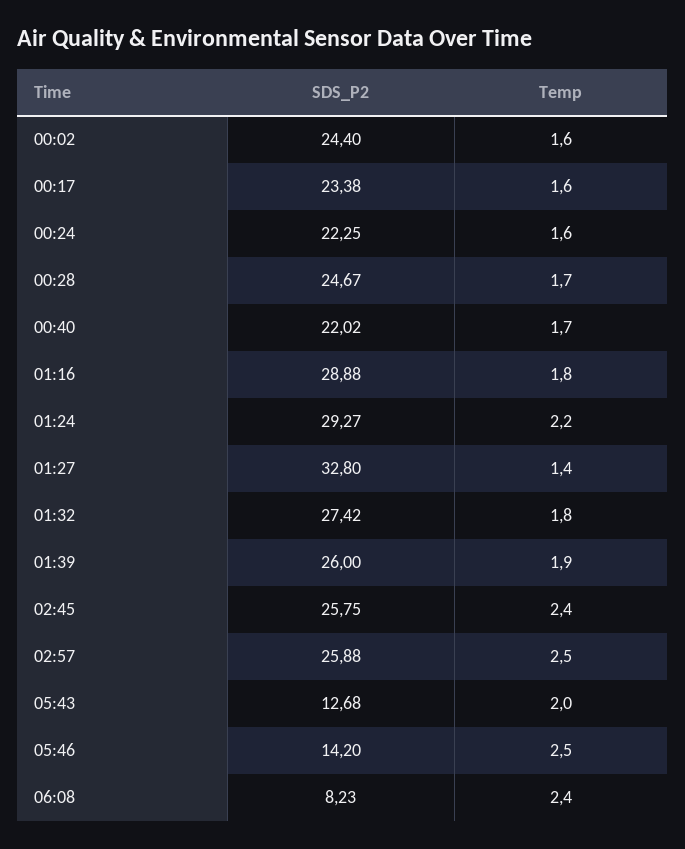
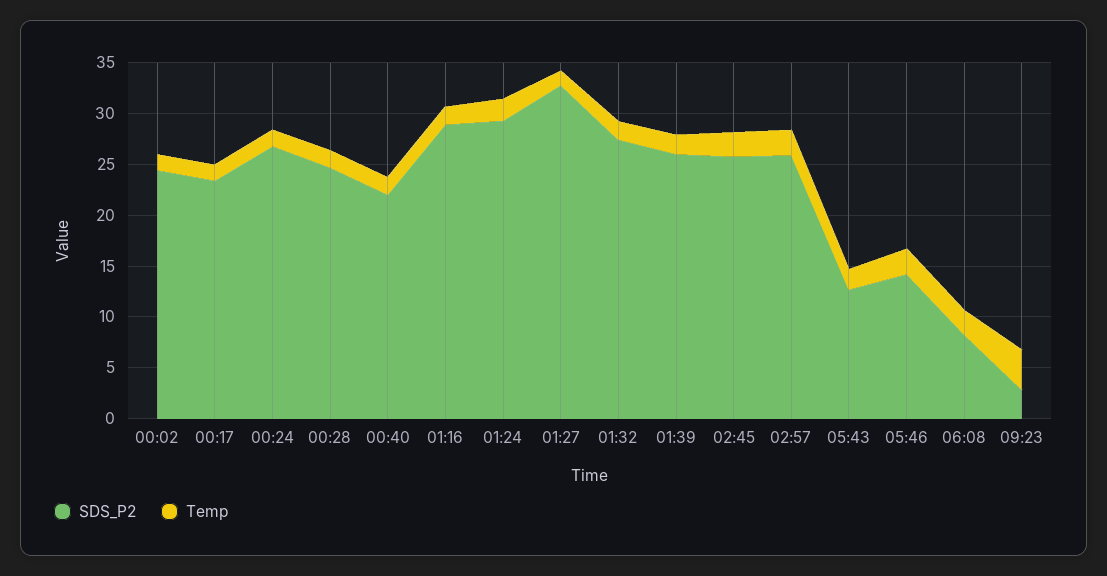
SDS_P2, 00:24: 22.25 -> 27
SDS_P2, 09:23: none -> 3
Temp, 09:23: none -> 4

